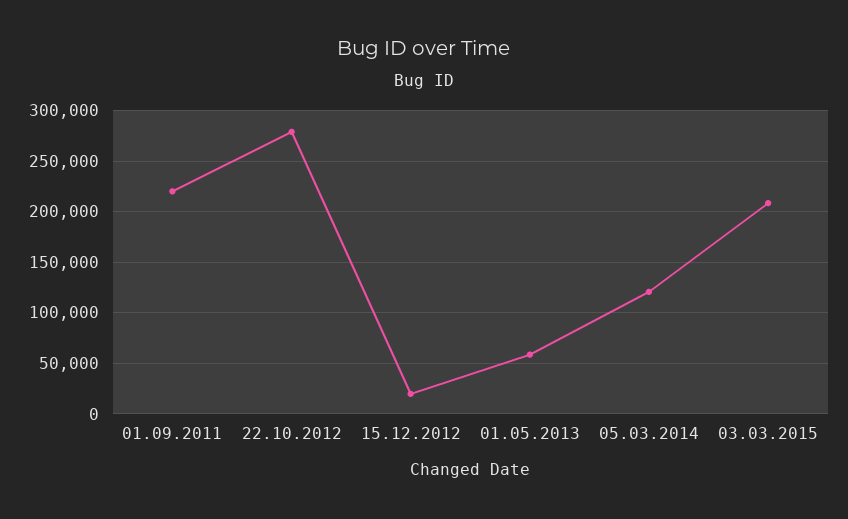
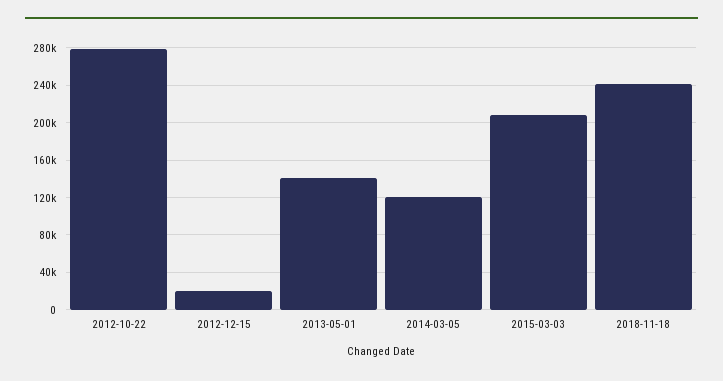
01.09.2011: 220000 -> none
01.05.2013: 60000 -> 140000
2018-11-18: none -> 240000

